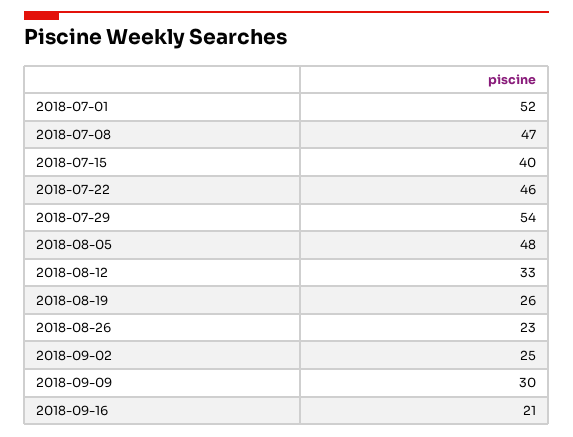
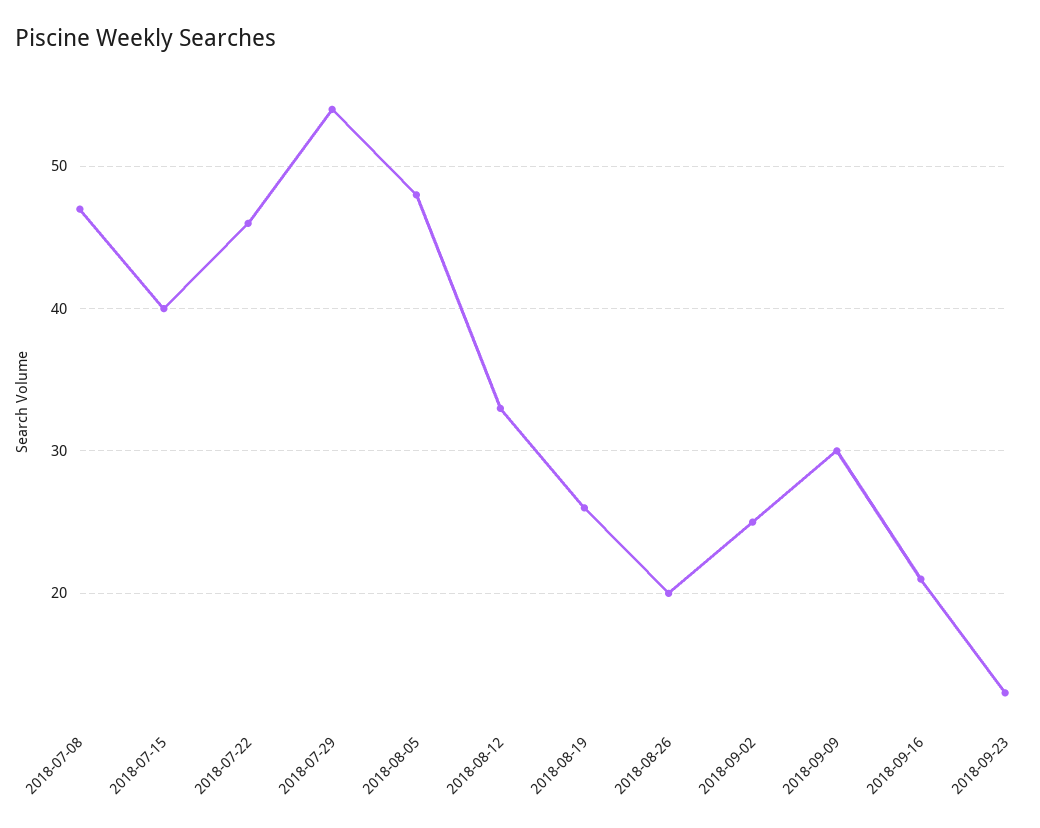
2018-07-01: 52 -> none
2018-08-26: 23 -> 20
2018-09-23: none -> 13

